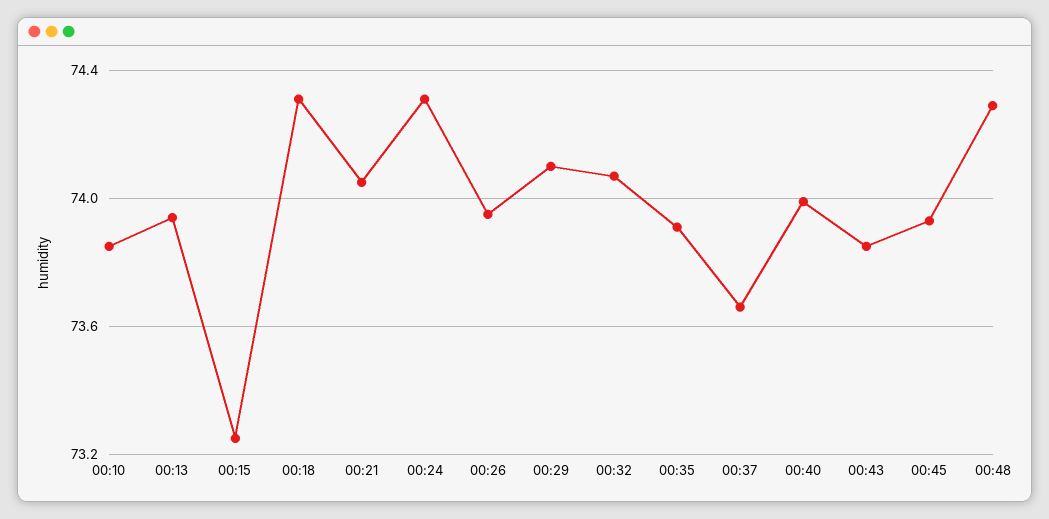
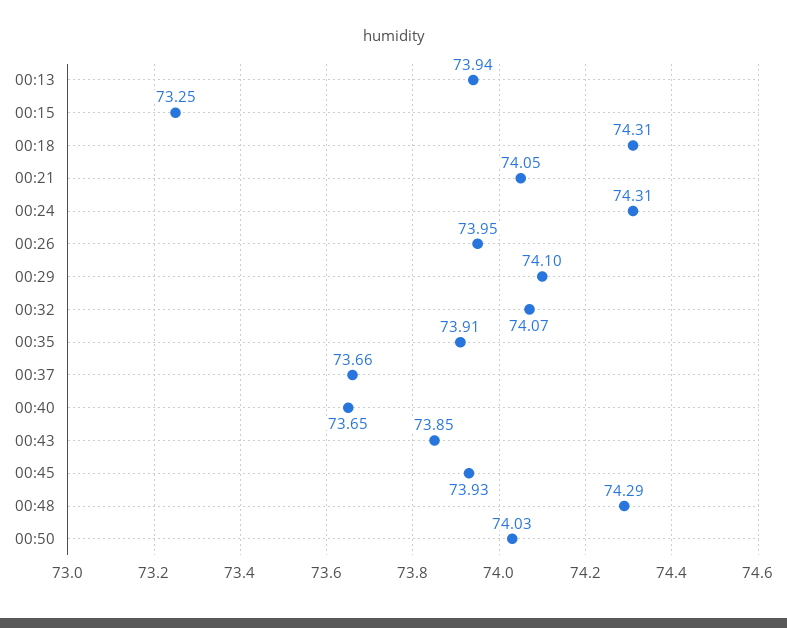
00:10: 73.85 -> none
00:40: 74 -> 73.65
00:50: none -> 74.03

